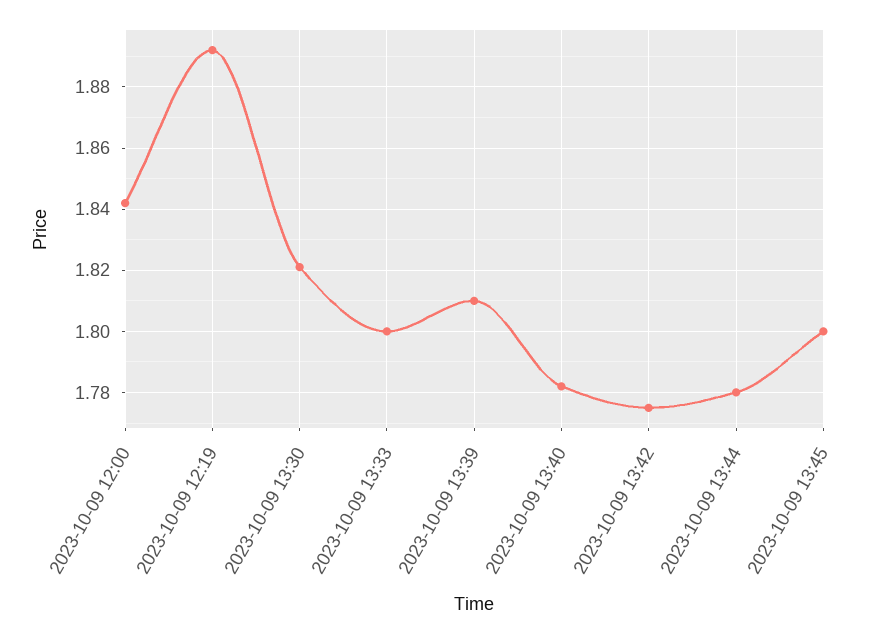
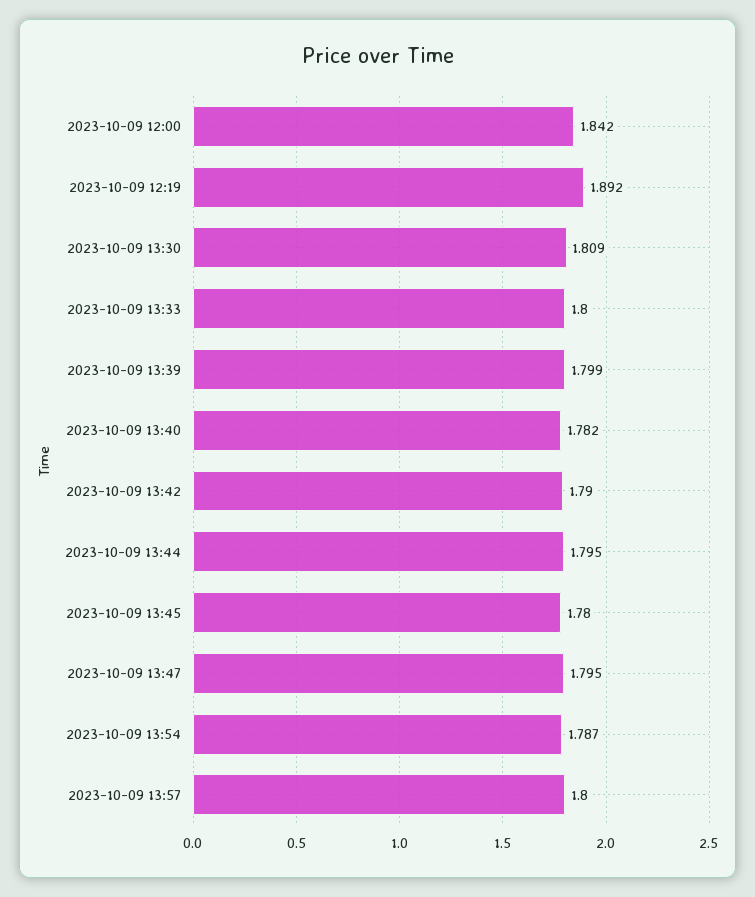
2023-10-09 13:30: 1.82 -> 1.809
2023-10-09 13:39: 1.81 -> 1.799
2023-10-09 13:42: 1.775 -> 1.79
2023-10-09 13:44: 1.78 -> 1.795
2023-10-09 13:45: 1.8 -> 1.78
2023-10-09 13:47: none -> 1.795
2023-10-09 13:54: none -> 1.787
2023-10-09 13:57: none -> 1.8

